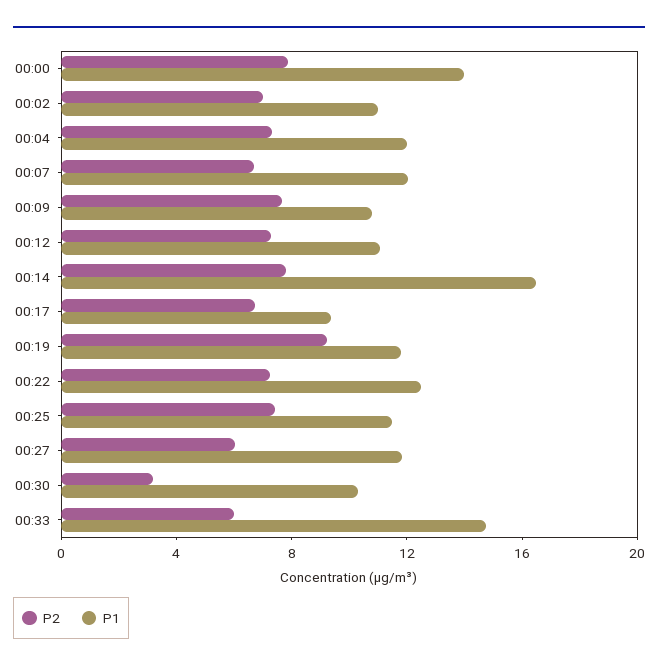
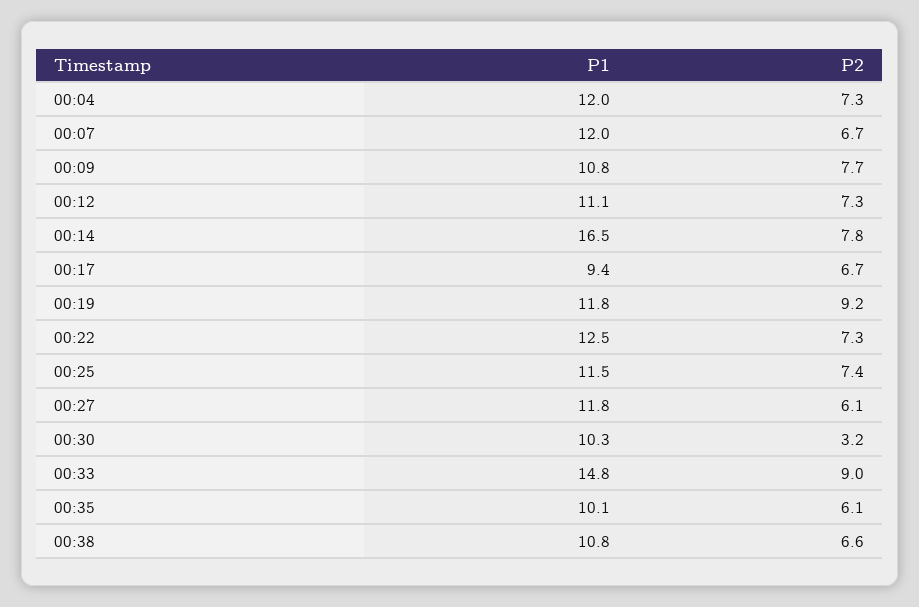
P2, 00:00: 8 -> none
P1, 00:00: 14 -> none
P2, 00:02: 7 -> none
P1, 00:02: 11 -> none
P2, 00:33: 6 -> 9
P1, 00:35: none -> 10.1
P2, 00:35: none -> 6.1
P1, 00:38: none -> 10.8
P2, 00:38: none -> 6.6

